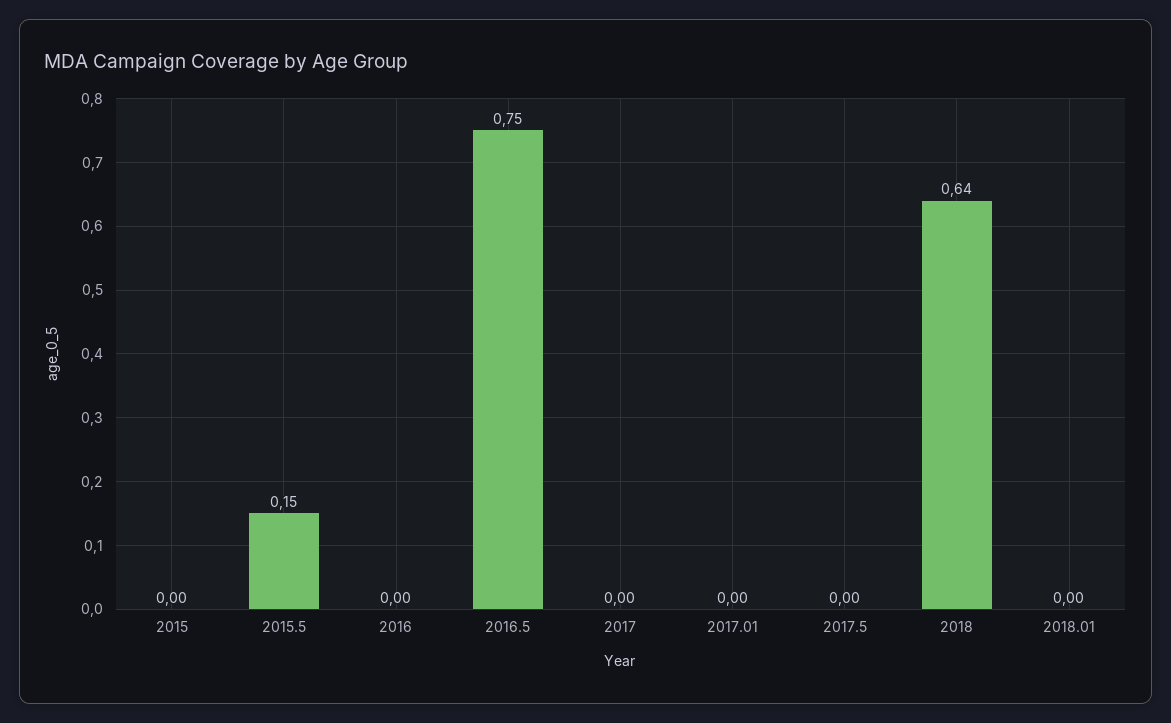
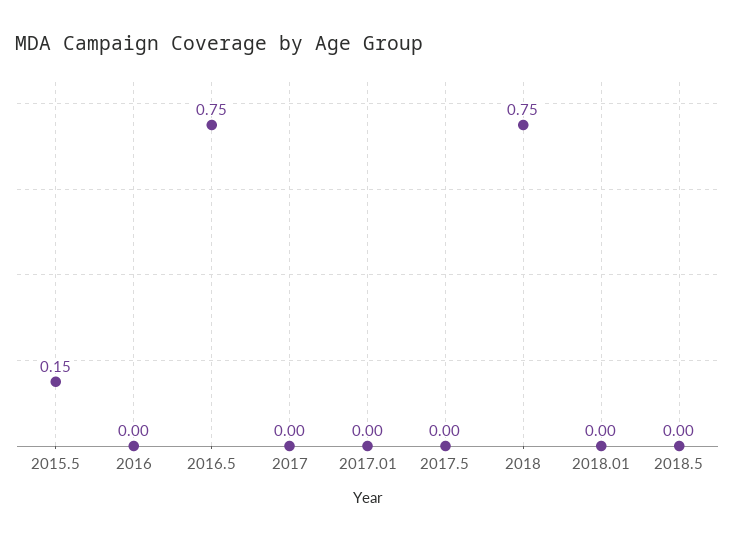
2015: 0 -> none
2018: 0.64 -> 0.75
2018.5: none -> 0

